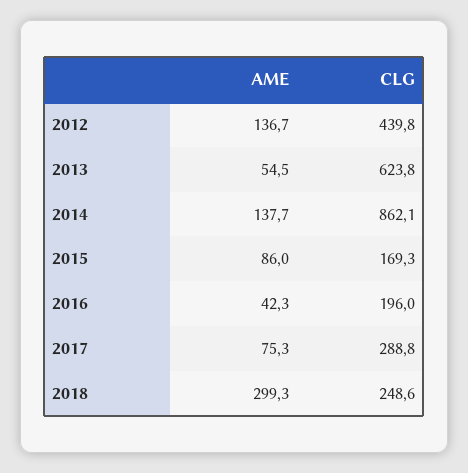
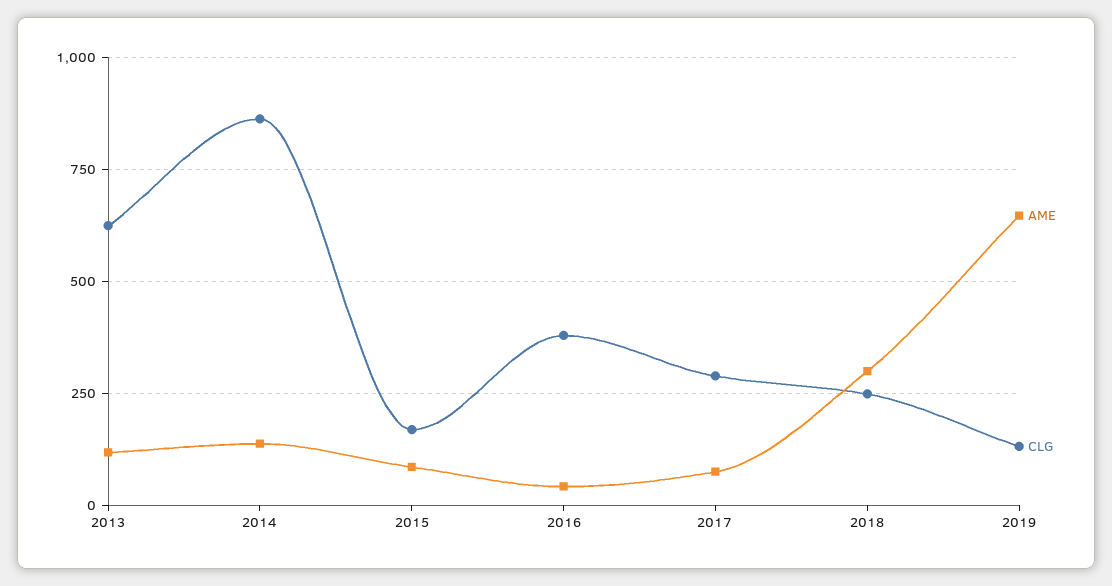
AME, 2012: 136.7 -> none
CLG, 2012: 439.8 -> none
AME, 2013: 54.5 -> 125
CLG, 2016: 196 -> 375
AME, 2019: none -> 650
CLG, 2019: none -> 125

